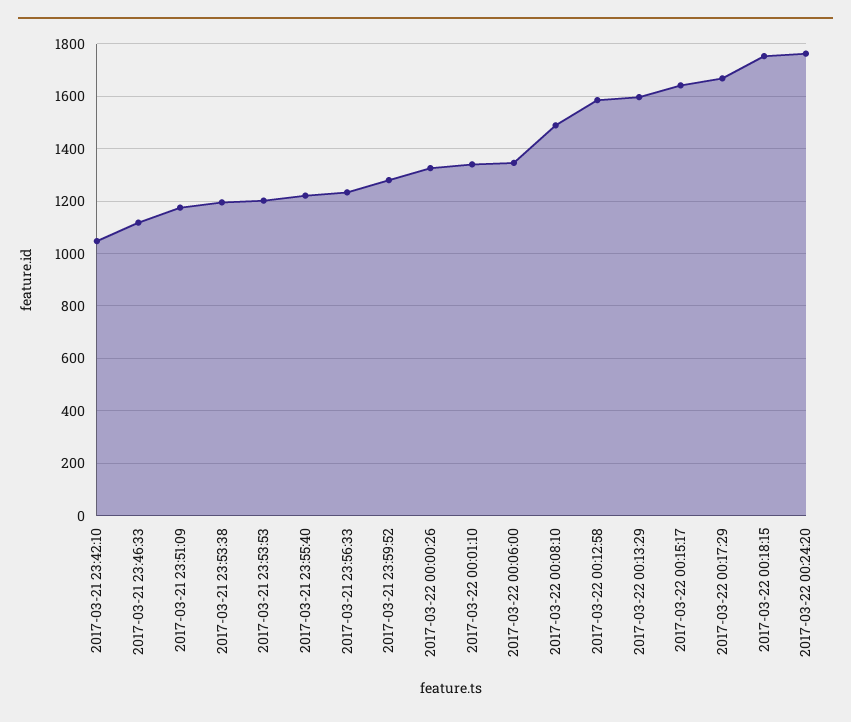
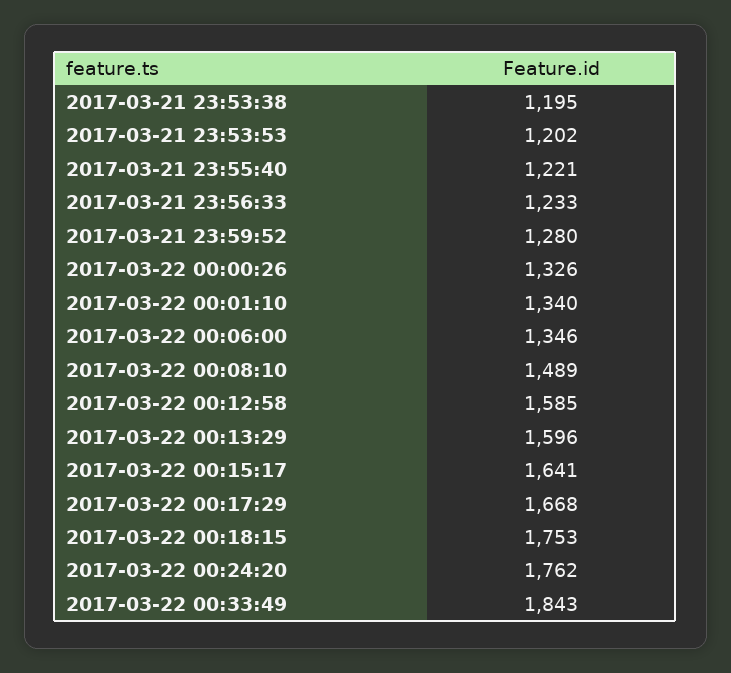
2017-03-21 23:42:10: 1050 -> none
2017-03-21 23:46:33: 1125 -> none
2017-03-21 23:51:09: 1175 -> none
2017-03-22 00:33:49: none -> 1843

